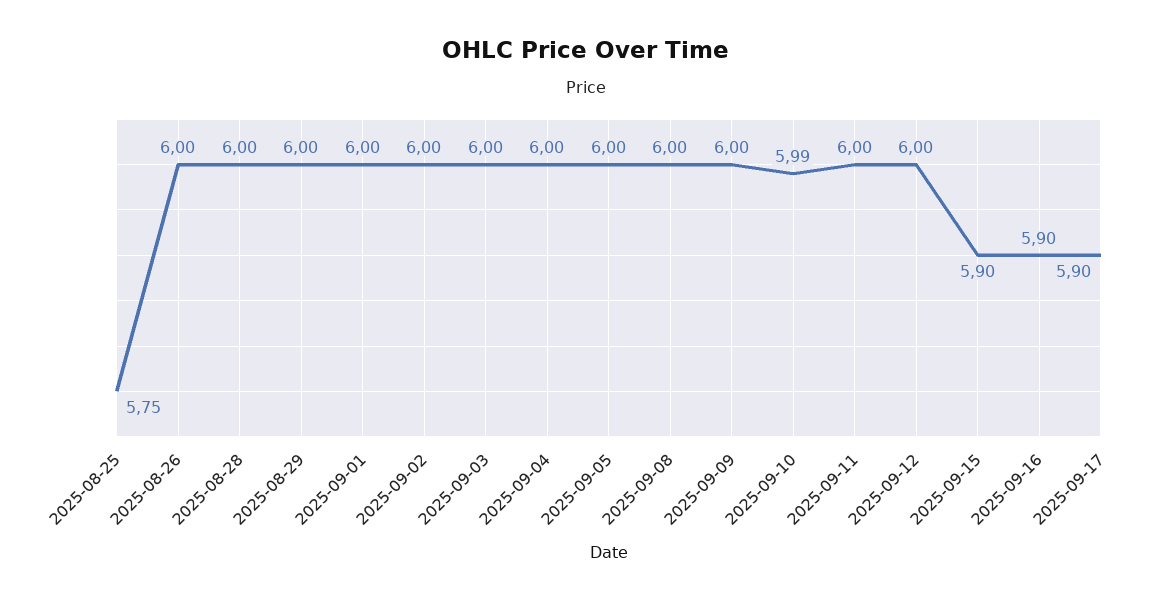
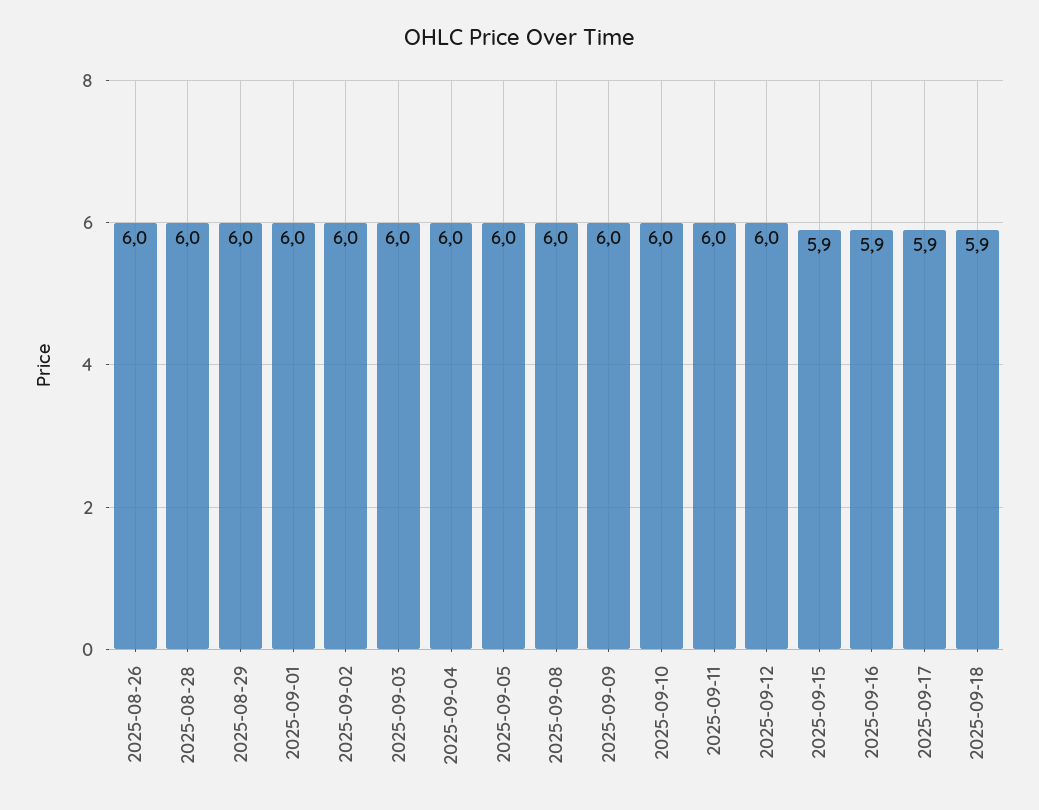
2025-08-25: 5.75 -> none
2025-09-10: 5.99 -> 6
2025-09-18: none -> 5.9

